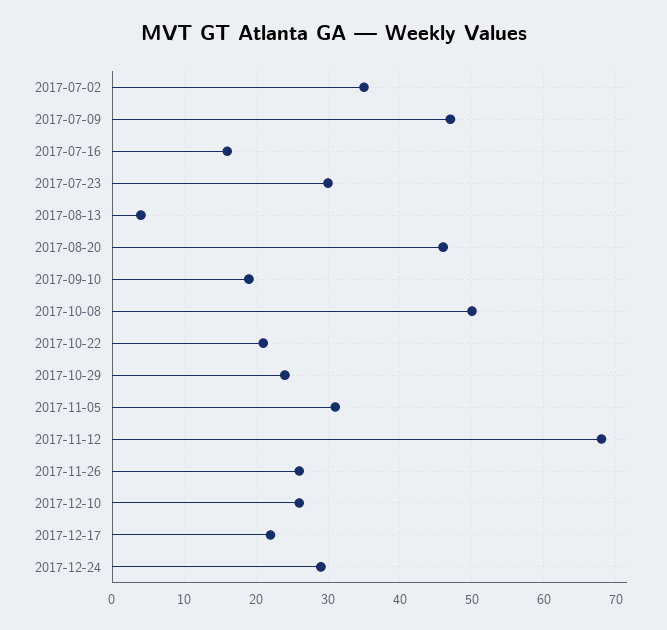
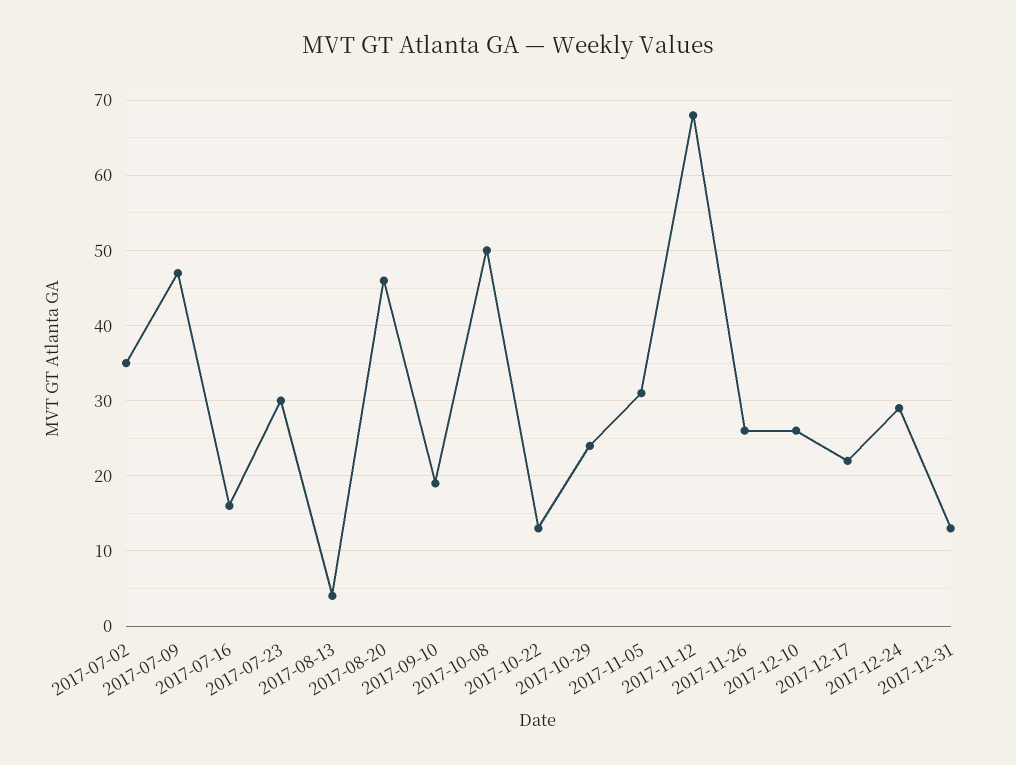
2017-10-22: 21 -> 13
2017-12-31: none -> 13

